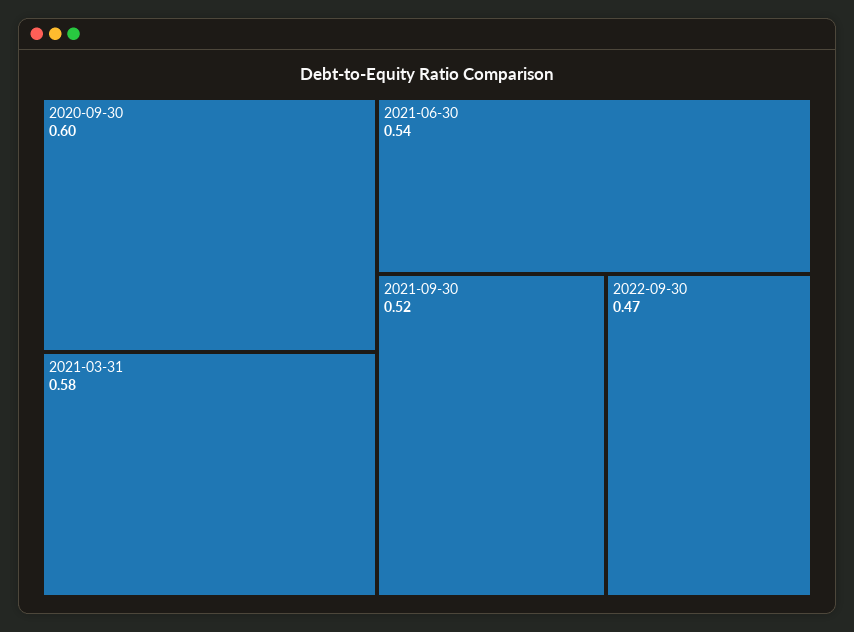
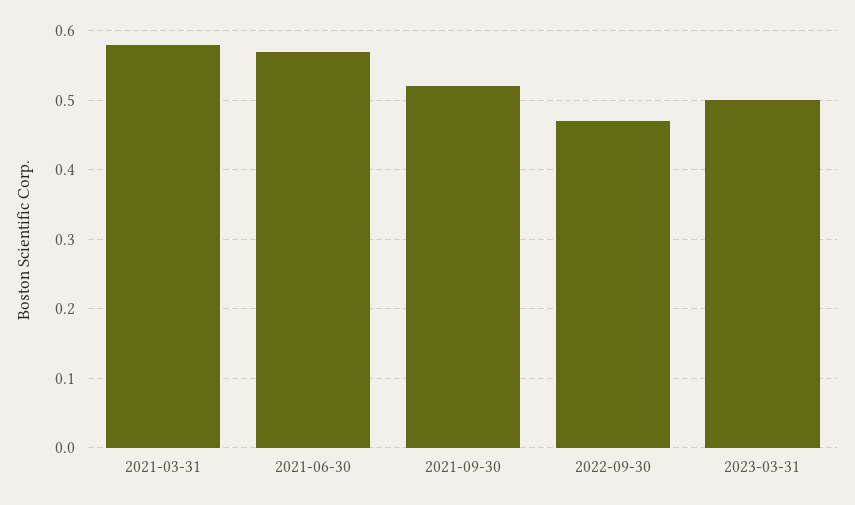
2020-09-30: 0.6 -> none
2021-06-30: 0.54 -> 0.57
2023-03-31: none -> 0.5

